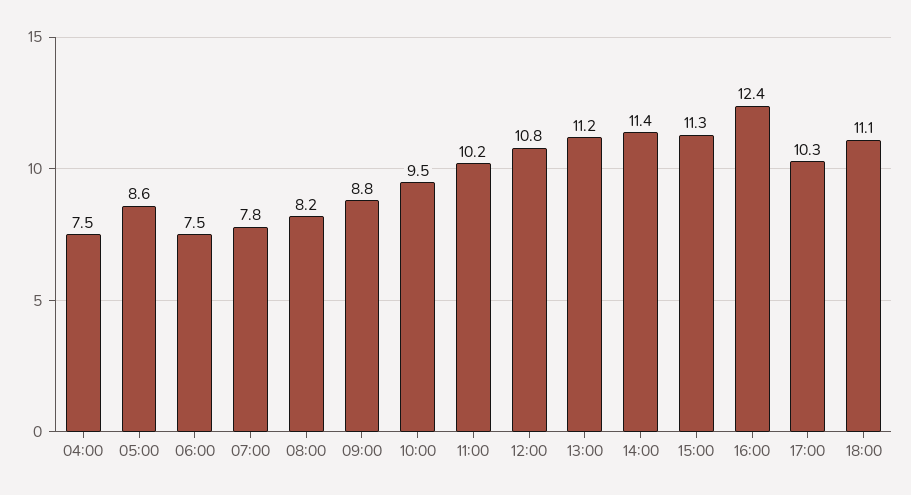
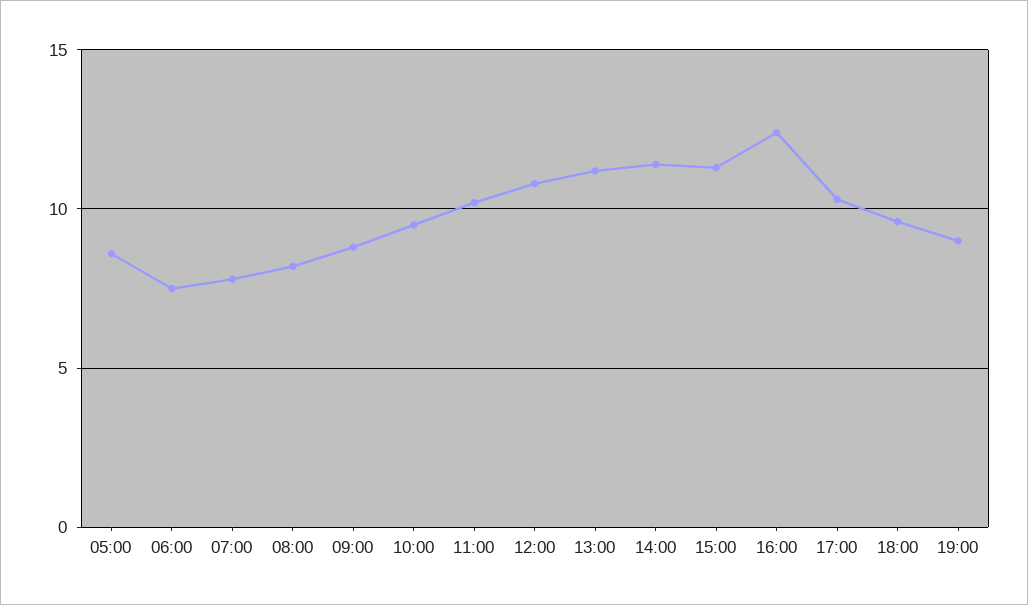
04:00: 7.5 -> none
18:00: 11.1 -> 9.5
19:00: none -> 9

